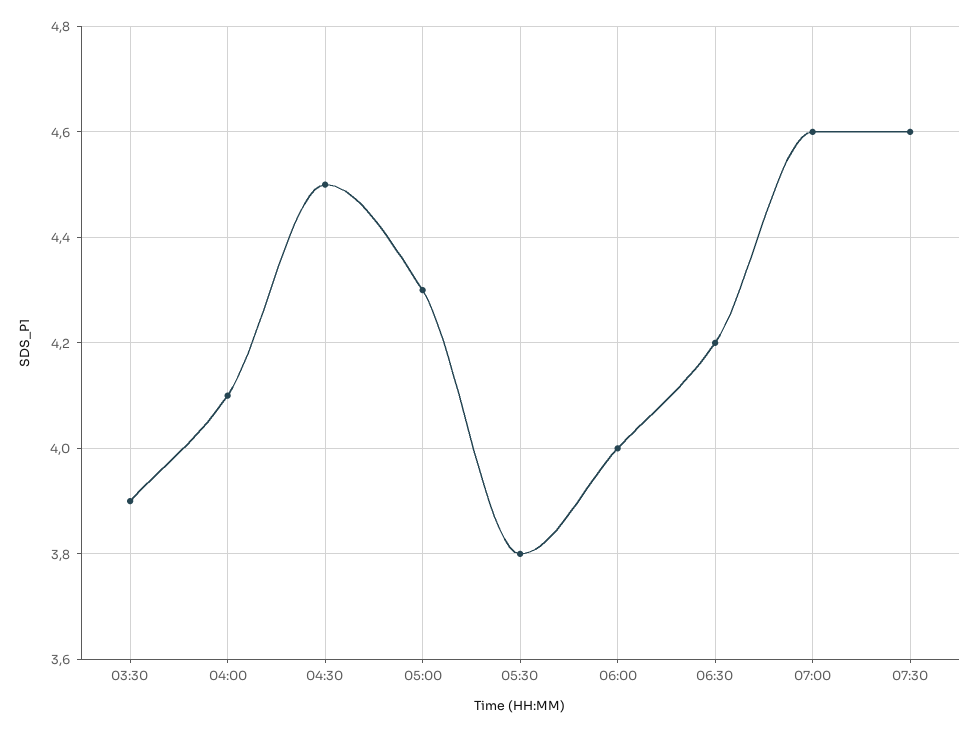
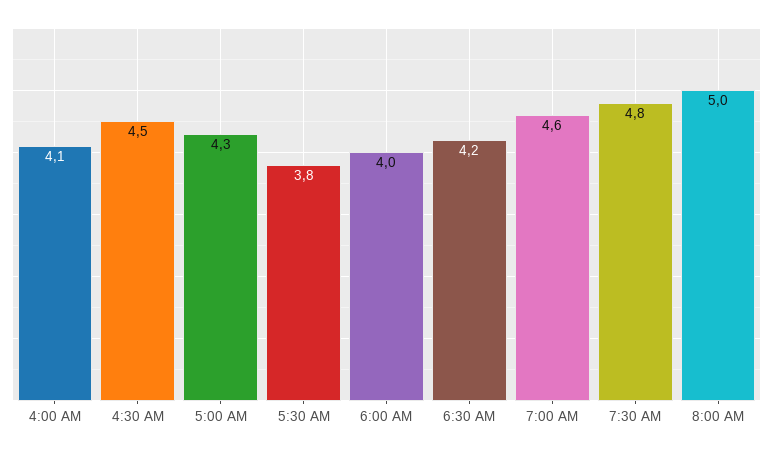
03:30: 3.9 -> none
07:30: 4.6 -> 4.8
8:00 AM: none -> 5

